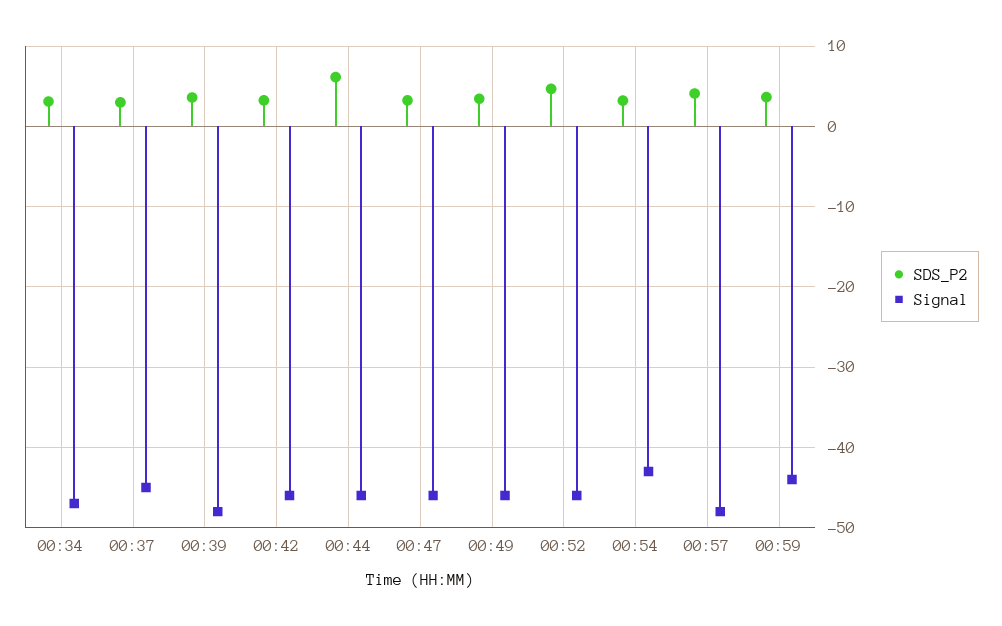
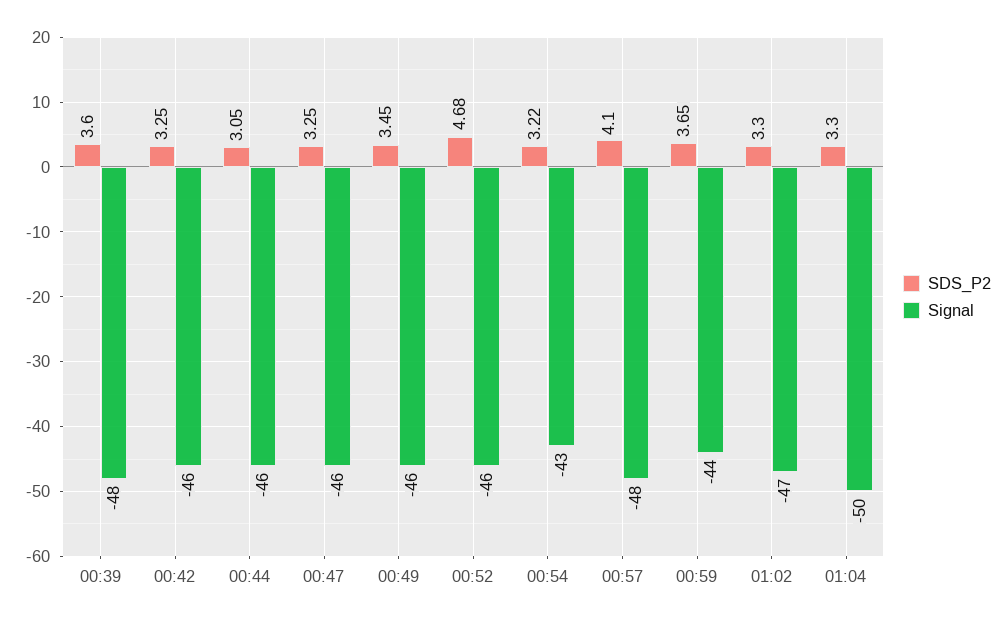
SDS_P2, 00:34: 3 -> none
Signal, 00:34: -47 -> none
SDS_P2, 00:37: 3 -> none
Signal, 00:37: -45 -> none
SDS_P2, 00:44: 6 -> 3.05
SDS_P2, 01:02: none -> 3.3
Signal, 01:02: none -> -47
SDS_P2, 01:04: none -> 3.3
Signal, 01:04: none -> -50

